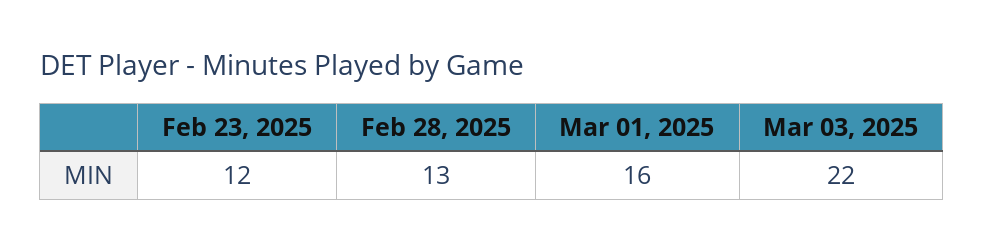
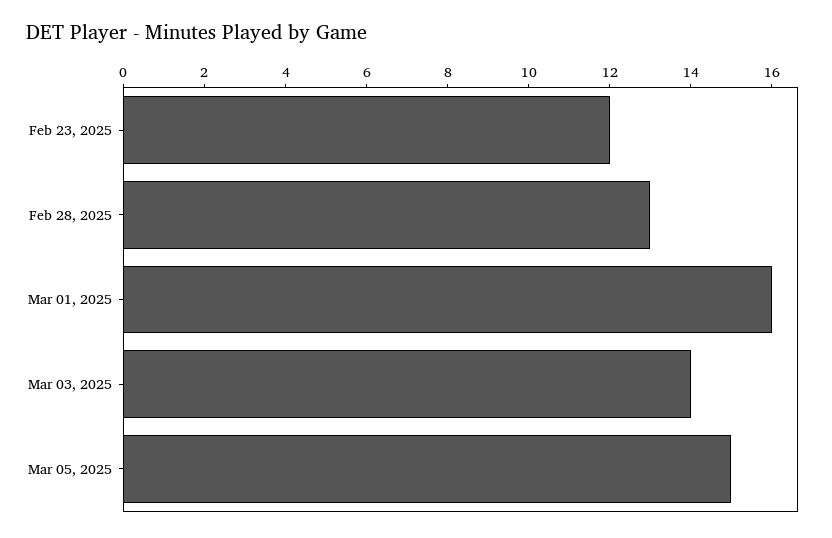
Mar 03, 2025: 22 -> 14
Mar 05, 2025: none -> 15

